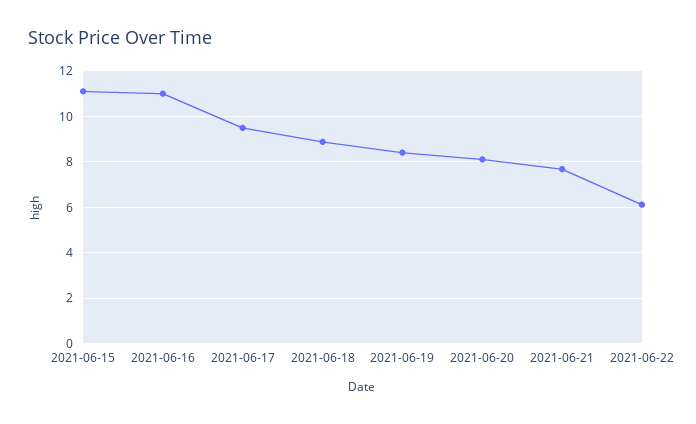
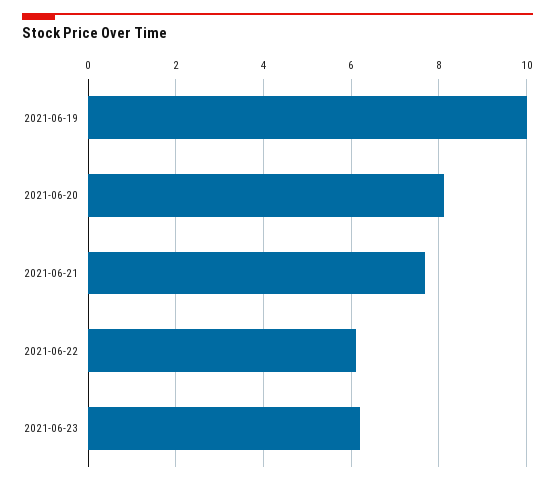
2021-06-15: 11 -> none
2021-06-16: 11 -> none
2021-06-17: 9.5 -> none
2021-06-18: 9 -> none
2021-06-19: 8.5 -> 10
2021-06-23: none -> 6.2

